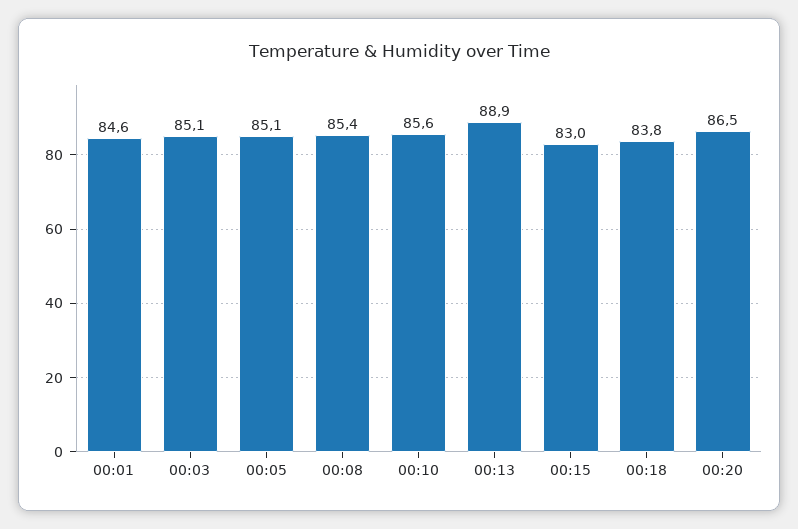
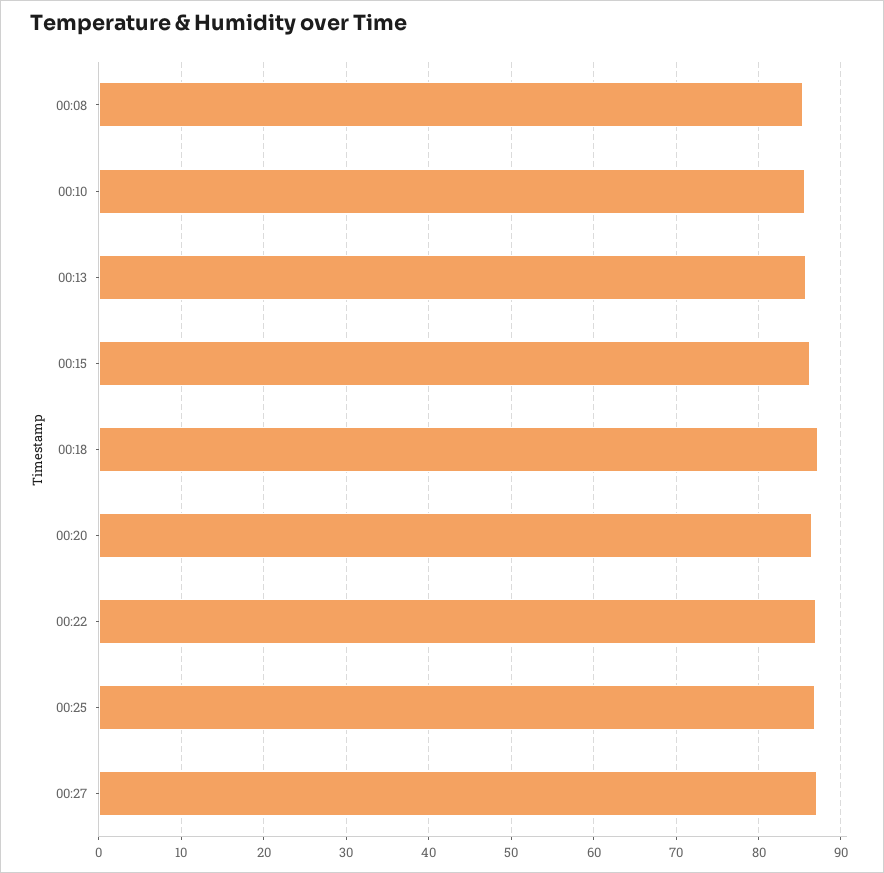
00:01: 84.6 -> none
00:03: 85.1 -> none
00:05: 85.1 -> none
00:13: 88.9 -> 86
00:15: 83 -> 86
00:18: 83.8 -> 87
00:22: none -> 87
00:25: none -> 87
00:27: none -> 87

